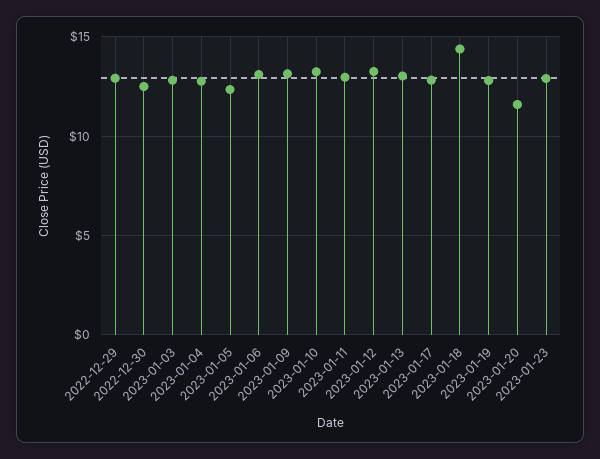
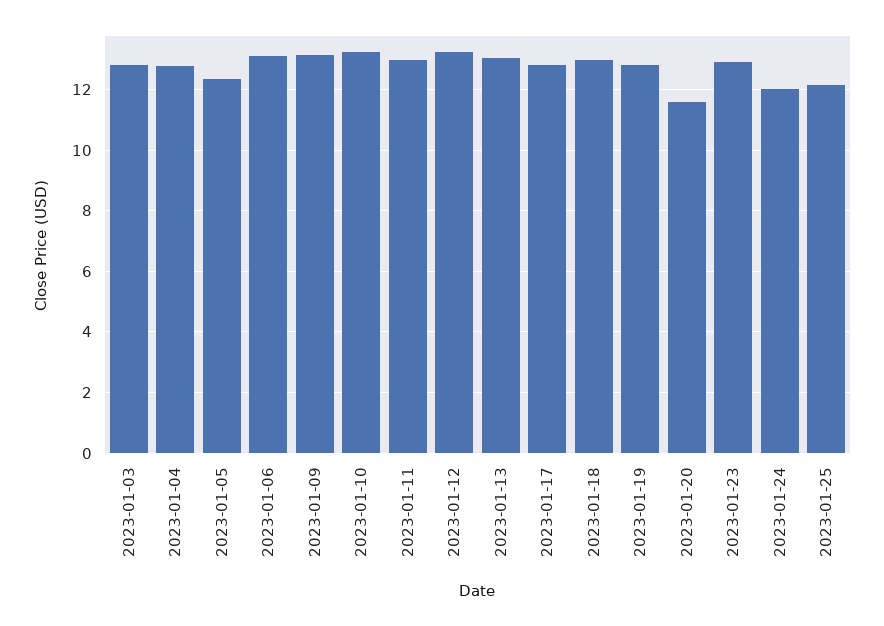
2022-12-29: 13 -> none
2022-12-30: 12.5 -> none
2023-01-18: 14.5 -> 13
2023-01-24: none -> 12
2023-01-25: none -> 12.2

